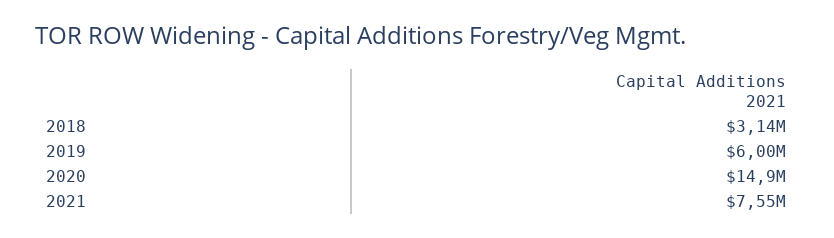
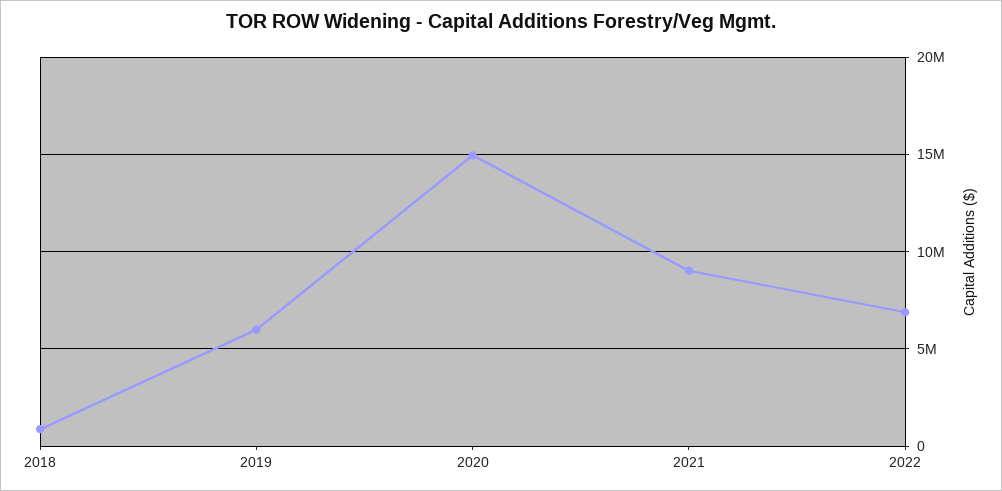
2018: 3140000 -> 1000000
2021: 7550000 -> 9000000
2022: none -> 7000000

